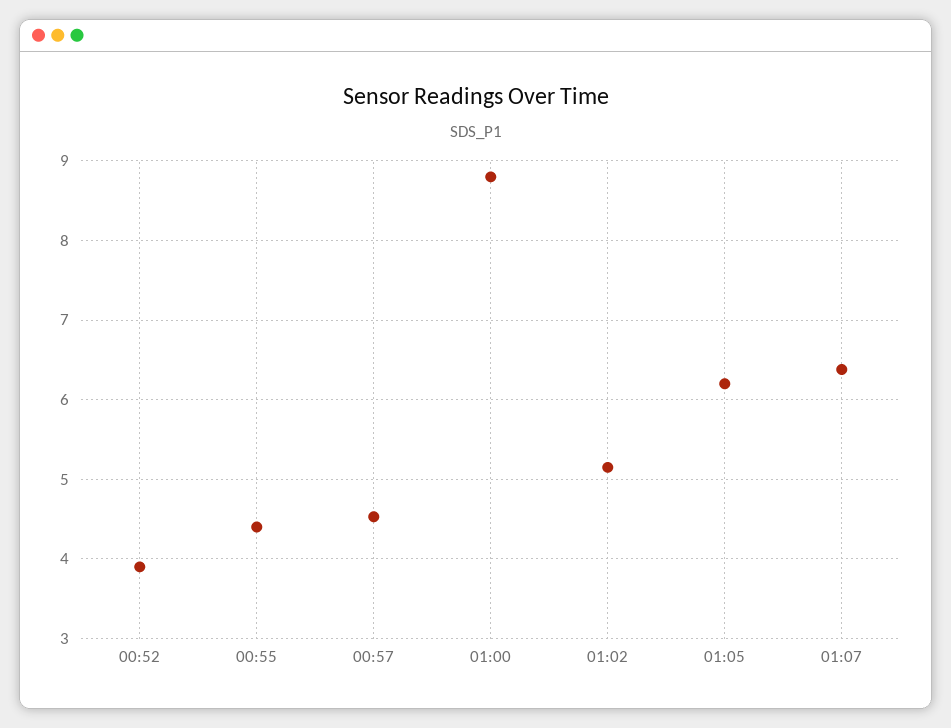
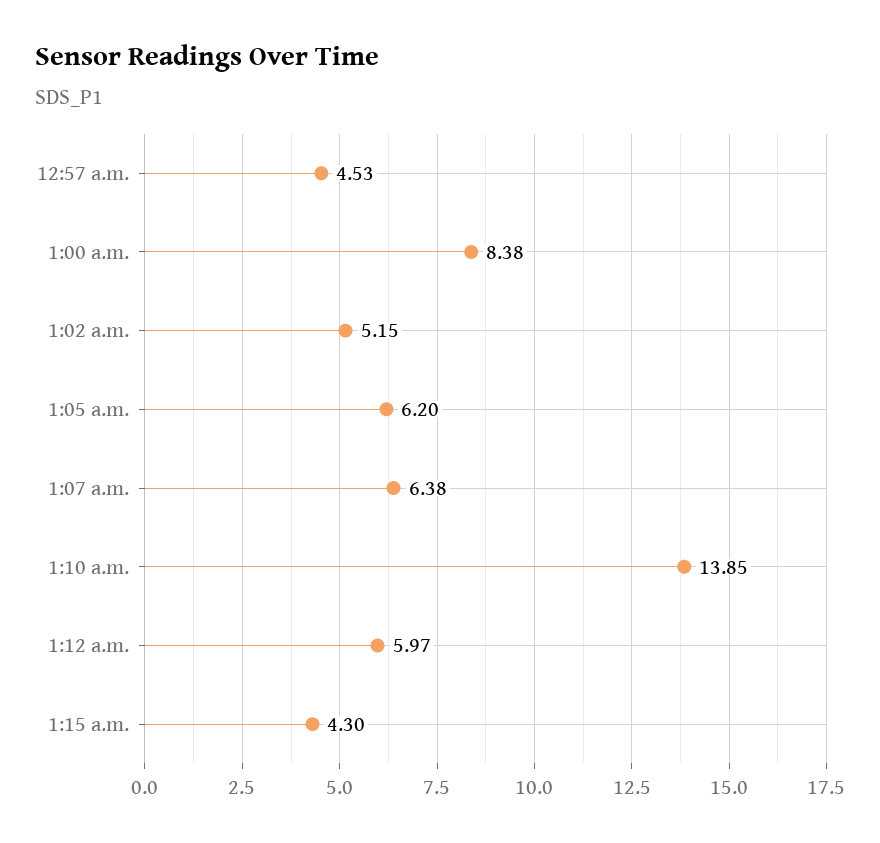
00:52: 3.9 -> none
00:55: 4.4 -> none
01:00: 8.8 -> 8.38
1:10 a.m.: none -> 13.85
1:12 a.m.: none -> 5.97
1:15 a.m.: none -> 4.3

